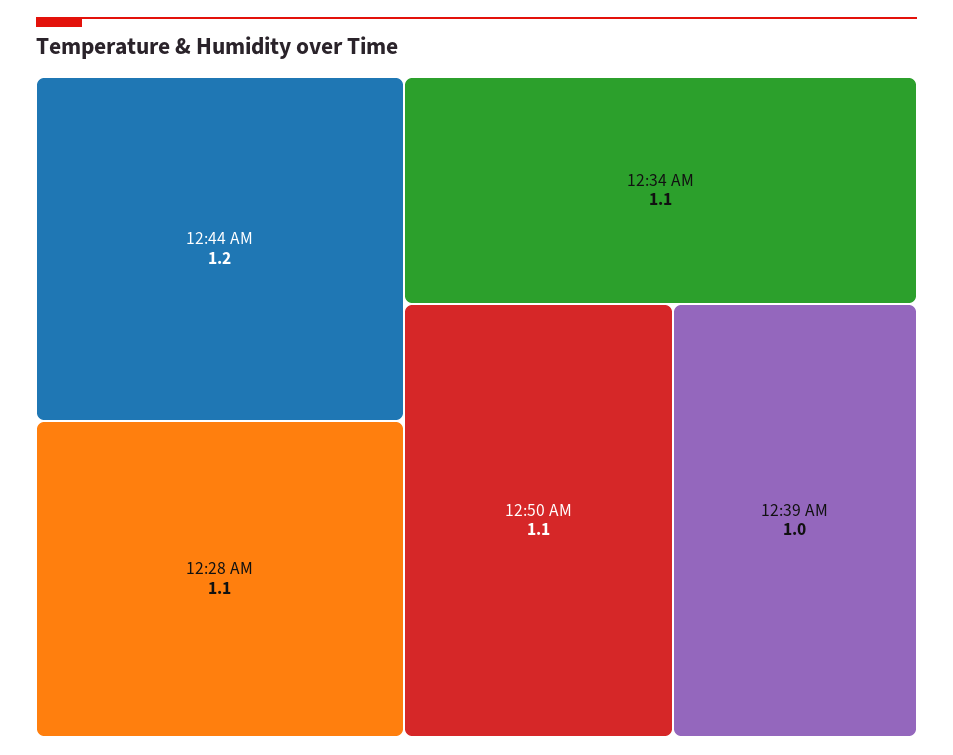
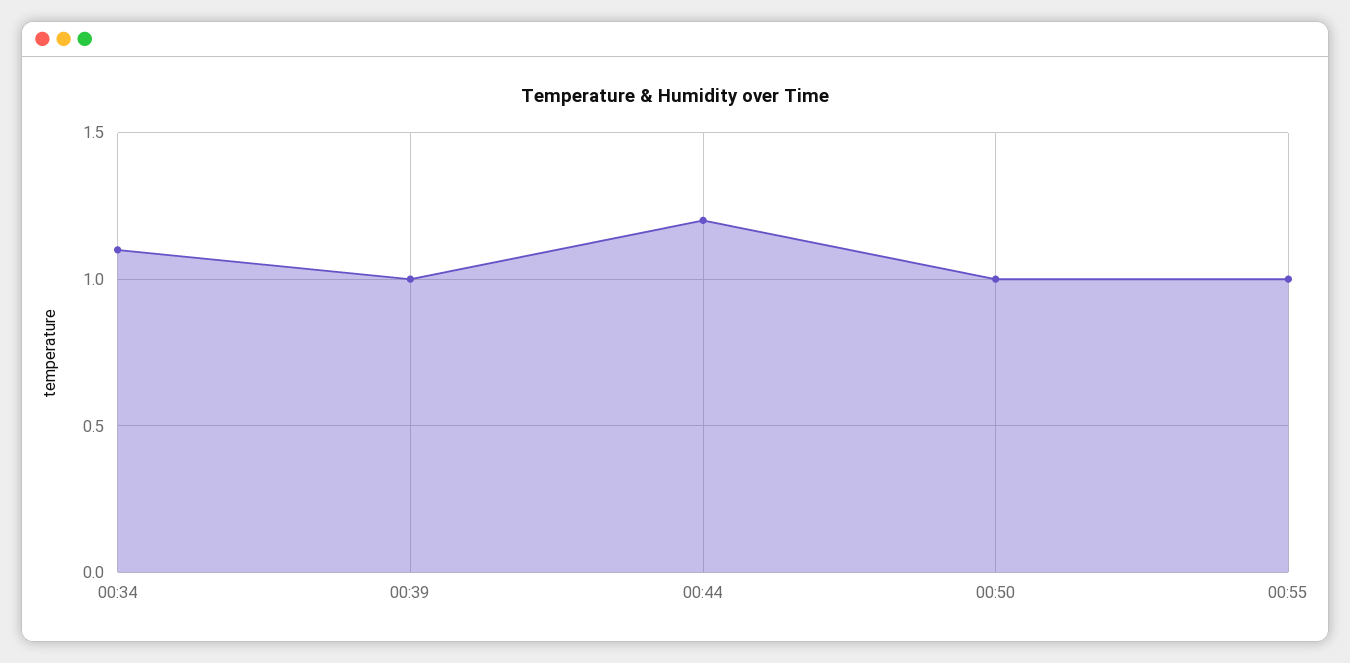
12:28 AM: 1.1 -> none
12:50 AM: 1.1 -> 1
00:55: none -> 1

